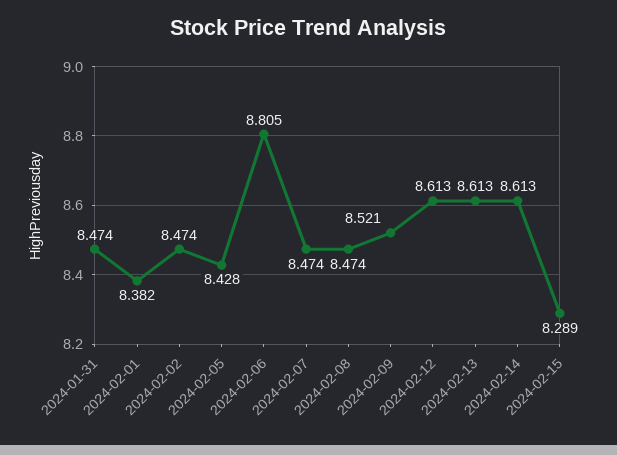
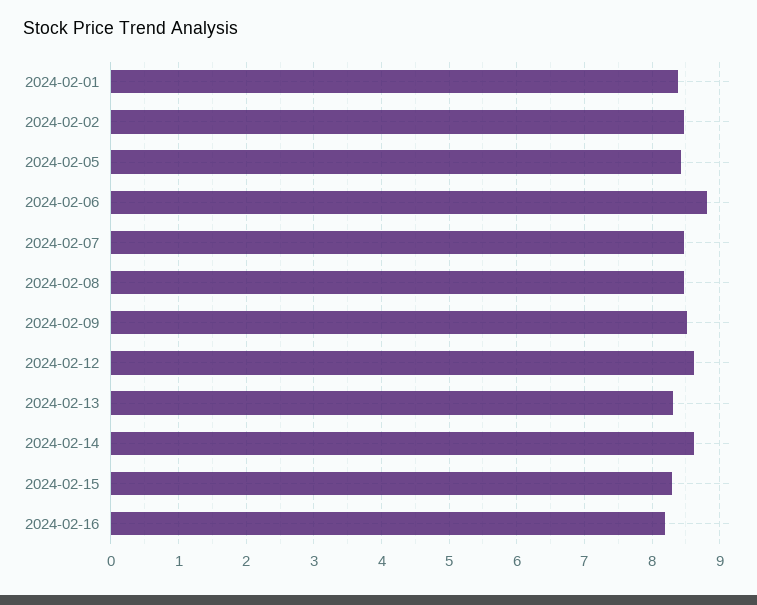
2024-01-31: 8.474 -> none
2024-02-13: 8.613 -> 8.3
2024-02-16: none -> 8.2

